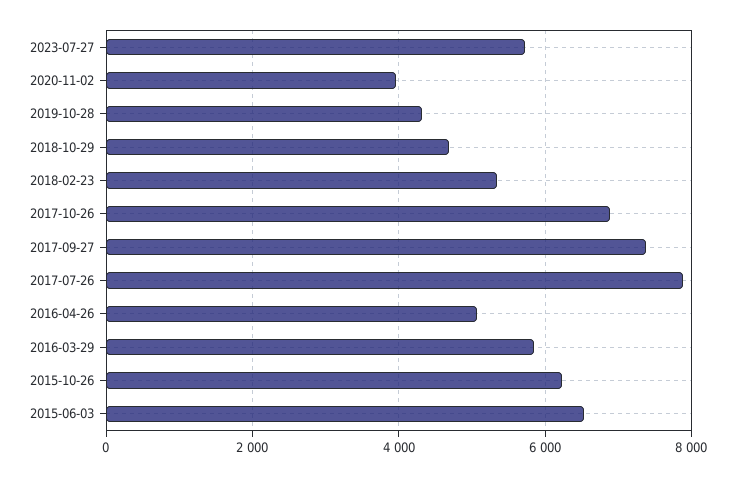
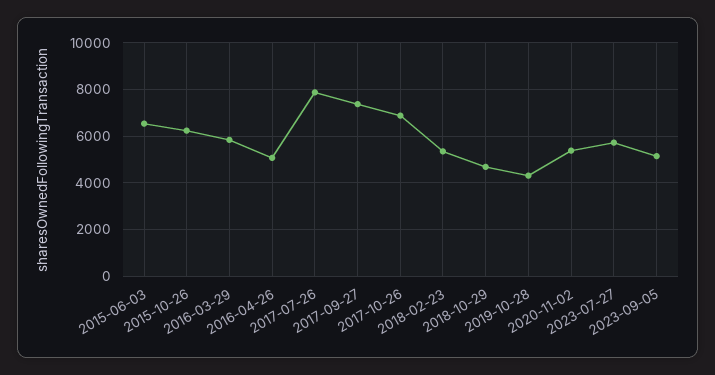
2020-11-02: 4000 -> 5500
2023-09-05: none -> 5000

